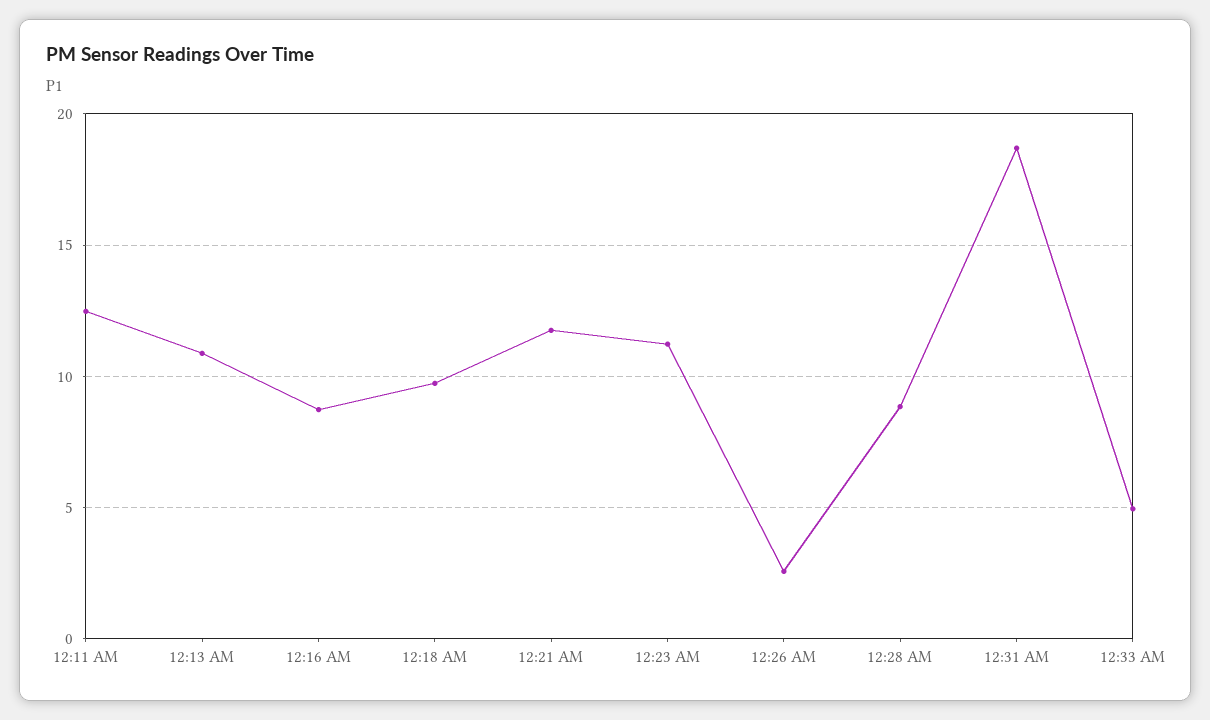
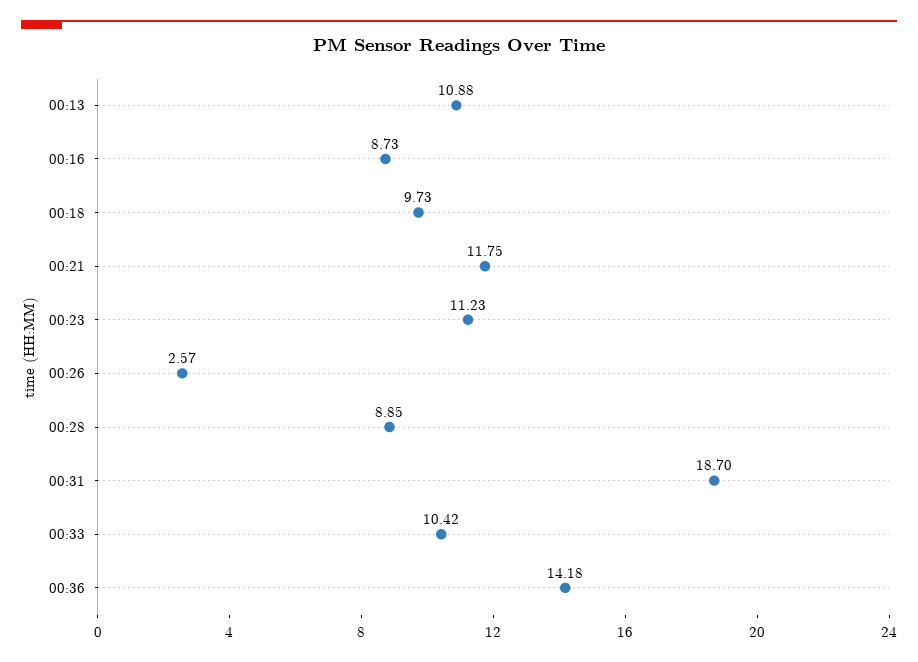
12:11 AM: 12.5 -> none
12:33 AM: 5 -> 10.42
00:36: none -> 14.18

